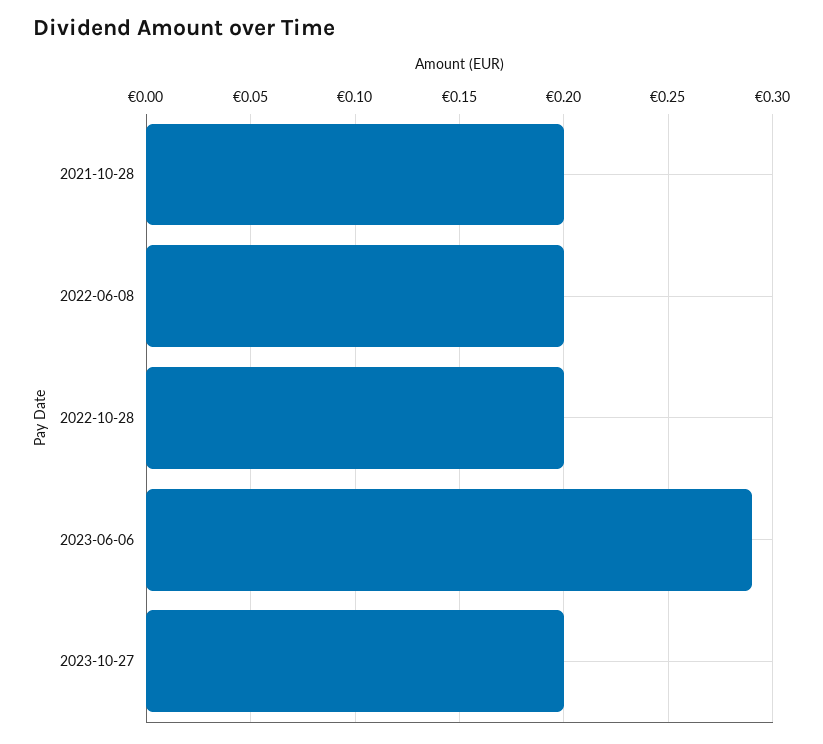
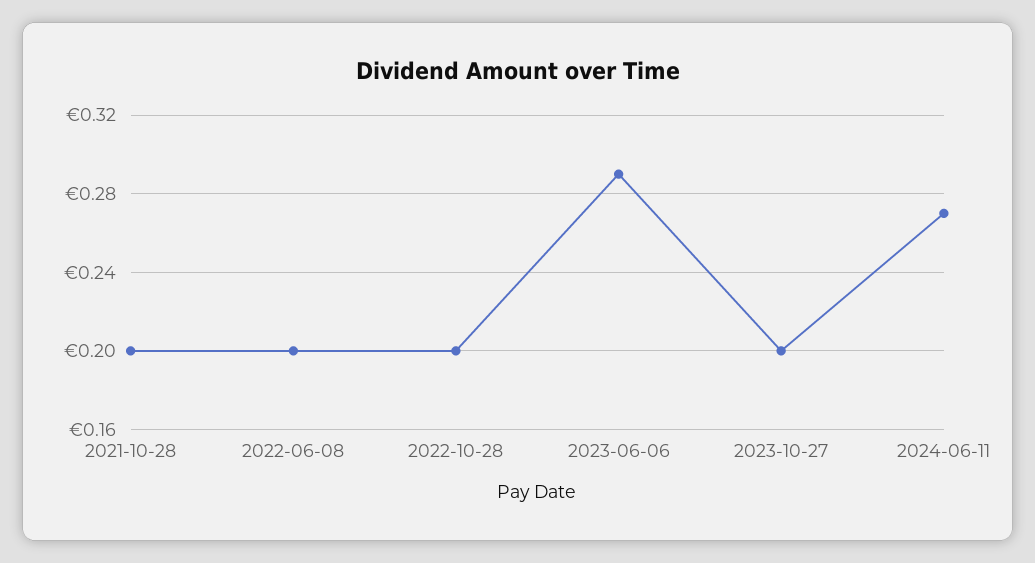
2024-06-11: none -> 0.27

